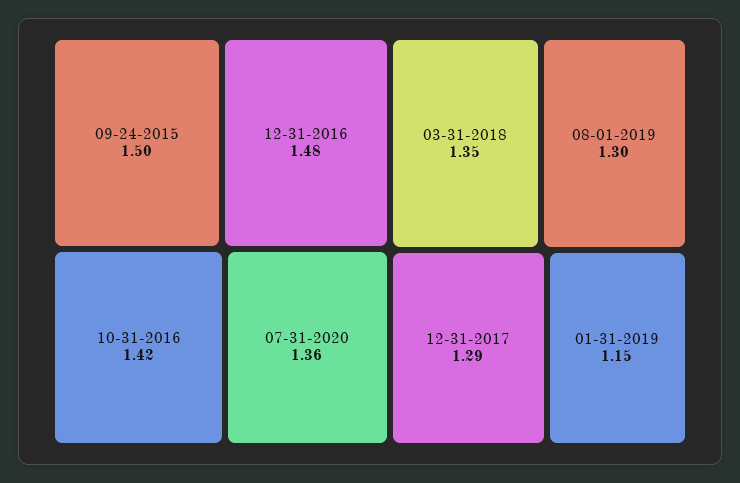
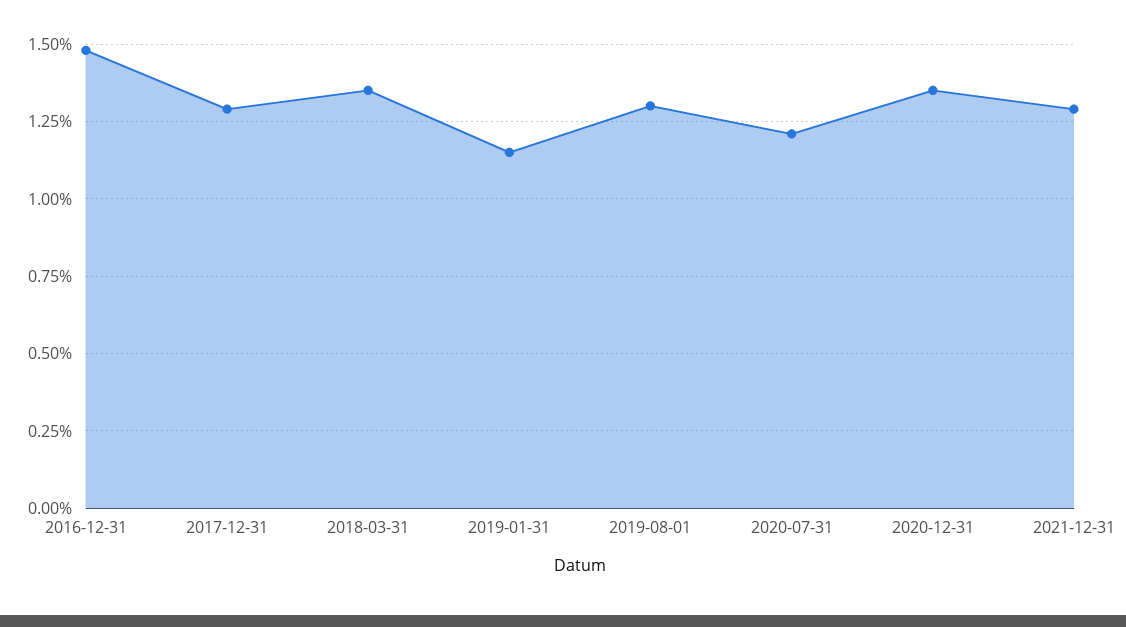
09-24-2015: 1.5 -> none
10-31-2016: 1.42 -> none
07-31-2020: 1.36 -> 1.2
2020-12-31: none -> 1.35
2021-12-31: none -> 1.3

